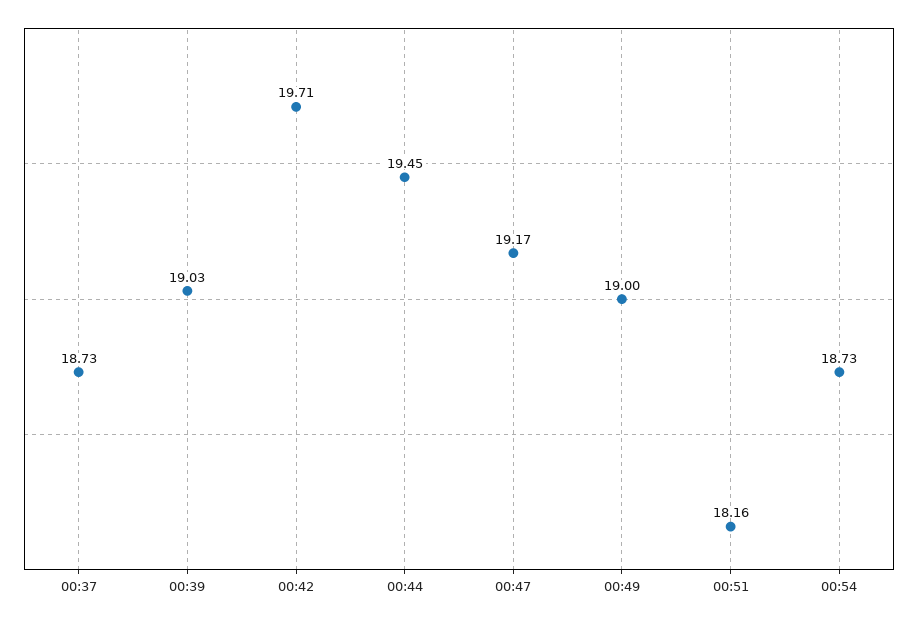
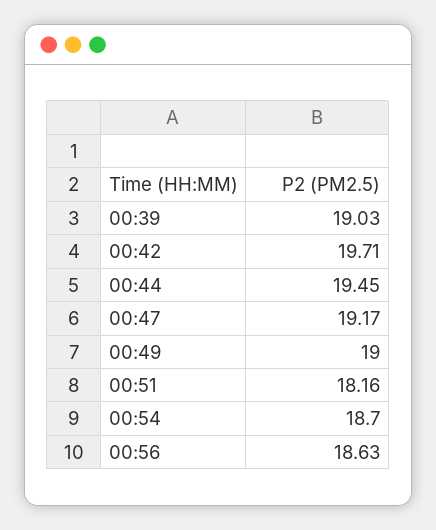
00:37: 18.73 -> none
00:54: 18.73 -> 18.7
00:56: none -> 18.63

